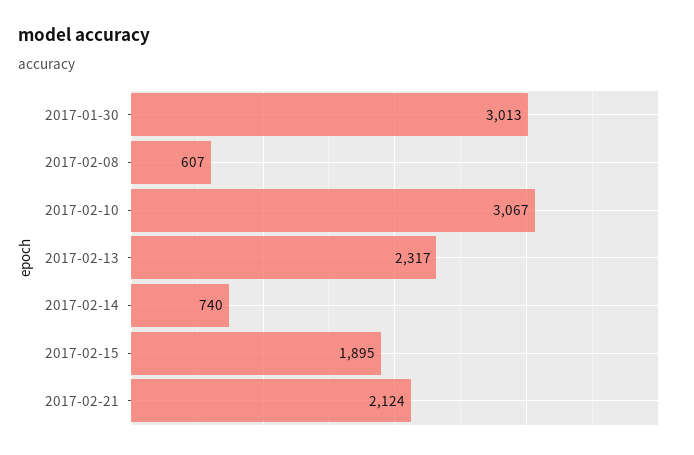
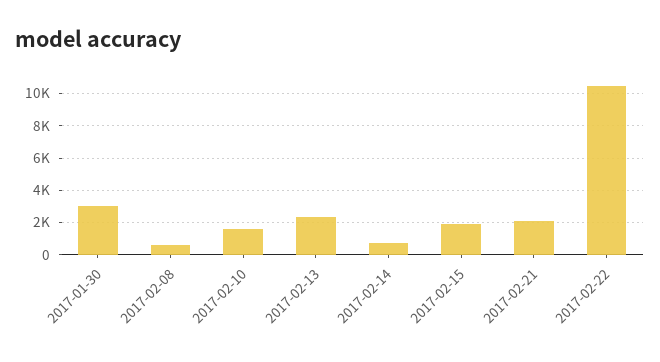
2017-02-10: 3067 -> 1500
2017-02-22: none -> 10500

